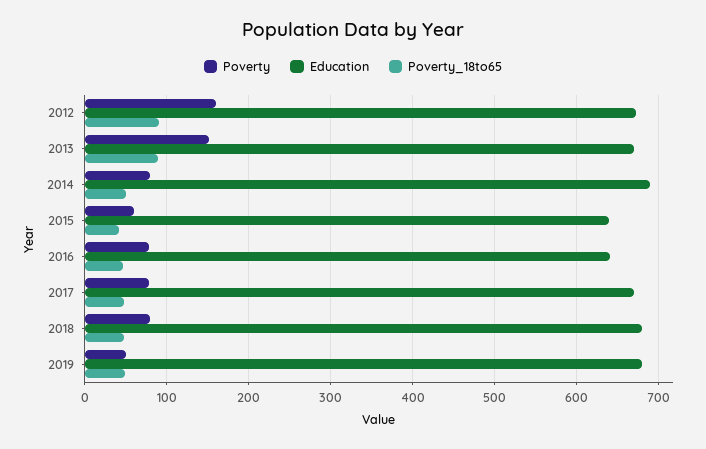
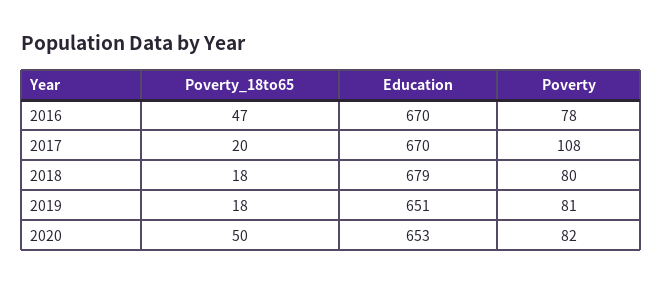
Poverty, 2012: 160 -> none
Education, 2012: 670 -> none
Poverty_18to65, 2012: 90 -> none
Poverty, 2013: 150 -> none
Education, 2013: 670 -> none
Poverty_18to65, 2013: 90 -> none
Poverty, 2014: 80 -> none
Education, 2014: 690 -> none
Poverty_18to65, 2014: 50 -> none
Poverty, 2015: 60 -> none
Education, 2015: 640 -> none
Poverty_18to65, 2015: 40 -> none
Education, 2016: 640 -> 670
Poverty, 2017: 80 -> 108
Poverty_18to65, 2017: 50 -> 20
Poverty_18to65, 2018: 50 -> 18
Poverty, 2019: 50 -> 81
Education, 2019: 680 -> 651
Poverty_18to65, 2019: 50 -> 18
Poverty_18to65, 2020: none -> 50
Education, 2020: none -> 653
Poverty, 2020: none -> 82

